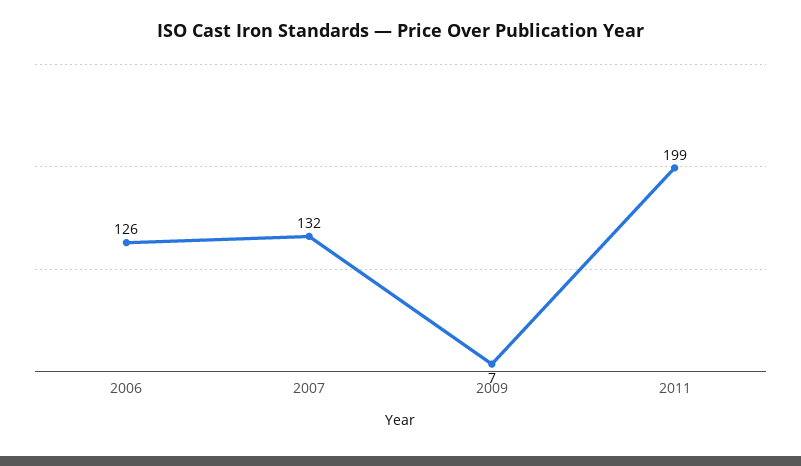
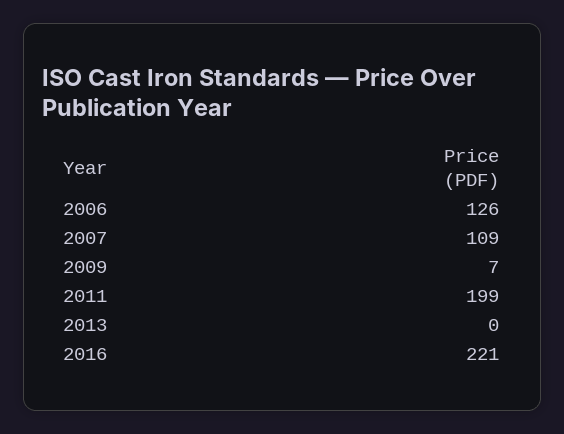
2007: 132 -> 109
2013: none -> 0
2016: none -> 221

